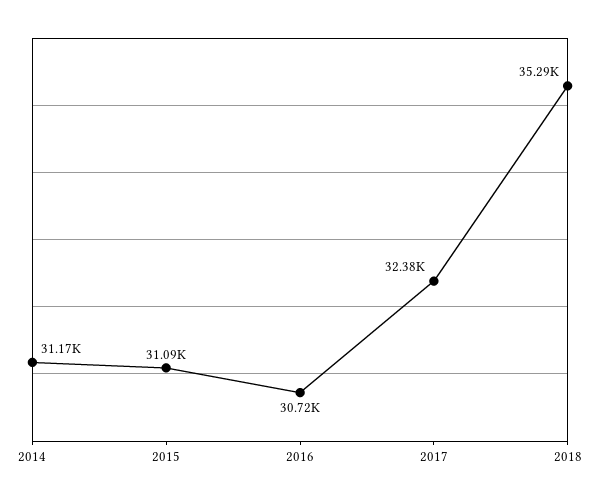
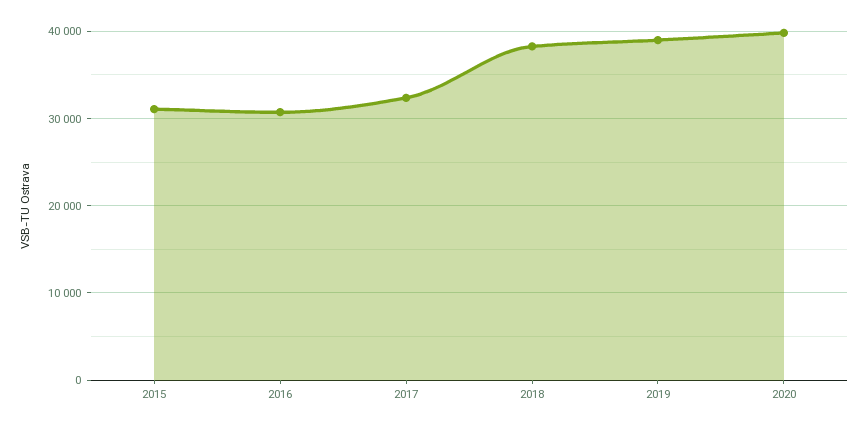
2014: 31170 -> none
2018: 35290 -> 38000
2019: none -> 39000
2020: none -> 40000

